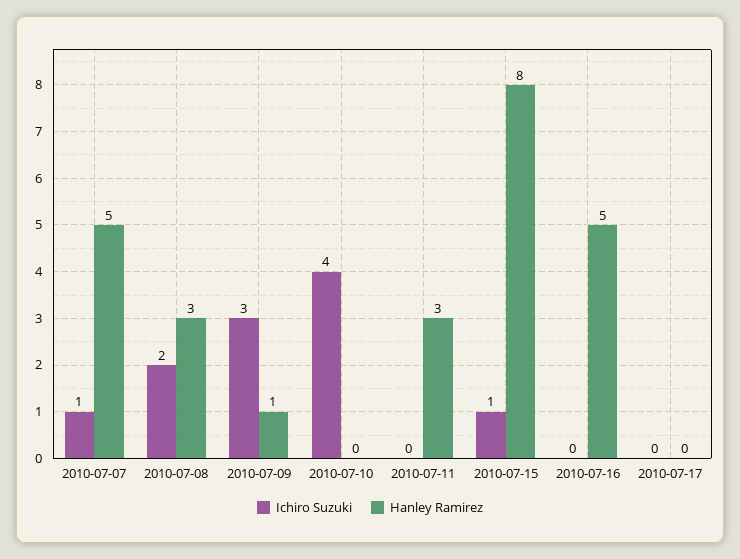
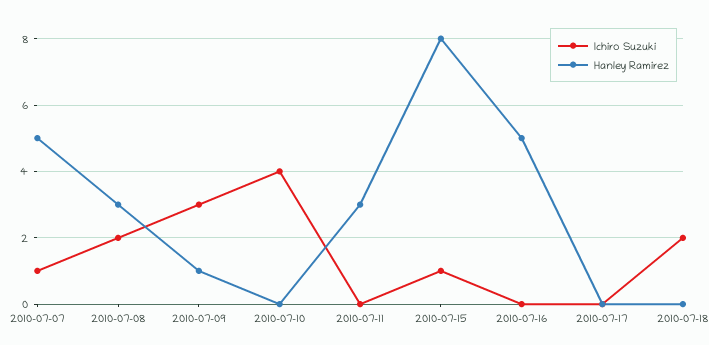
Ichiro Suzuki, 2010-07-18: none -> 2
Hanley Ramirez, 2010-07-18: none -> 0

